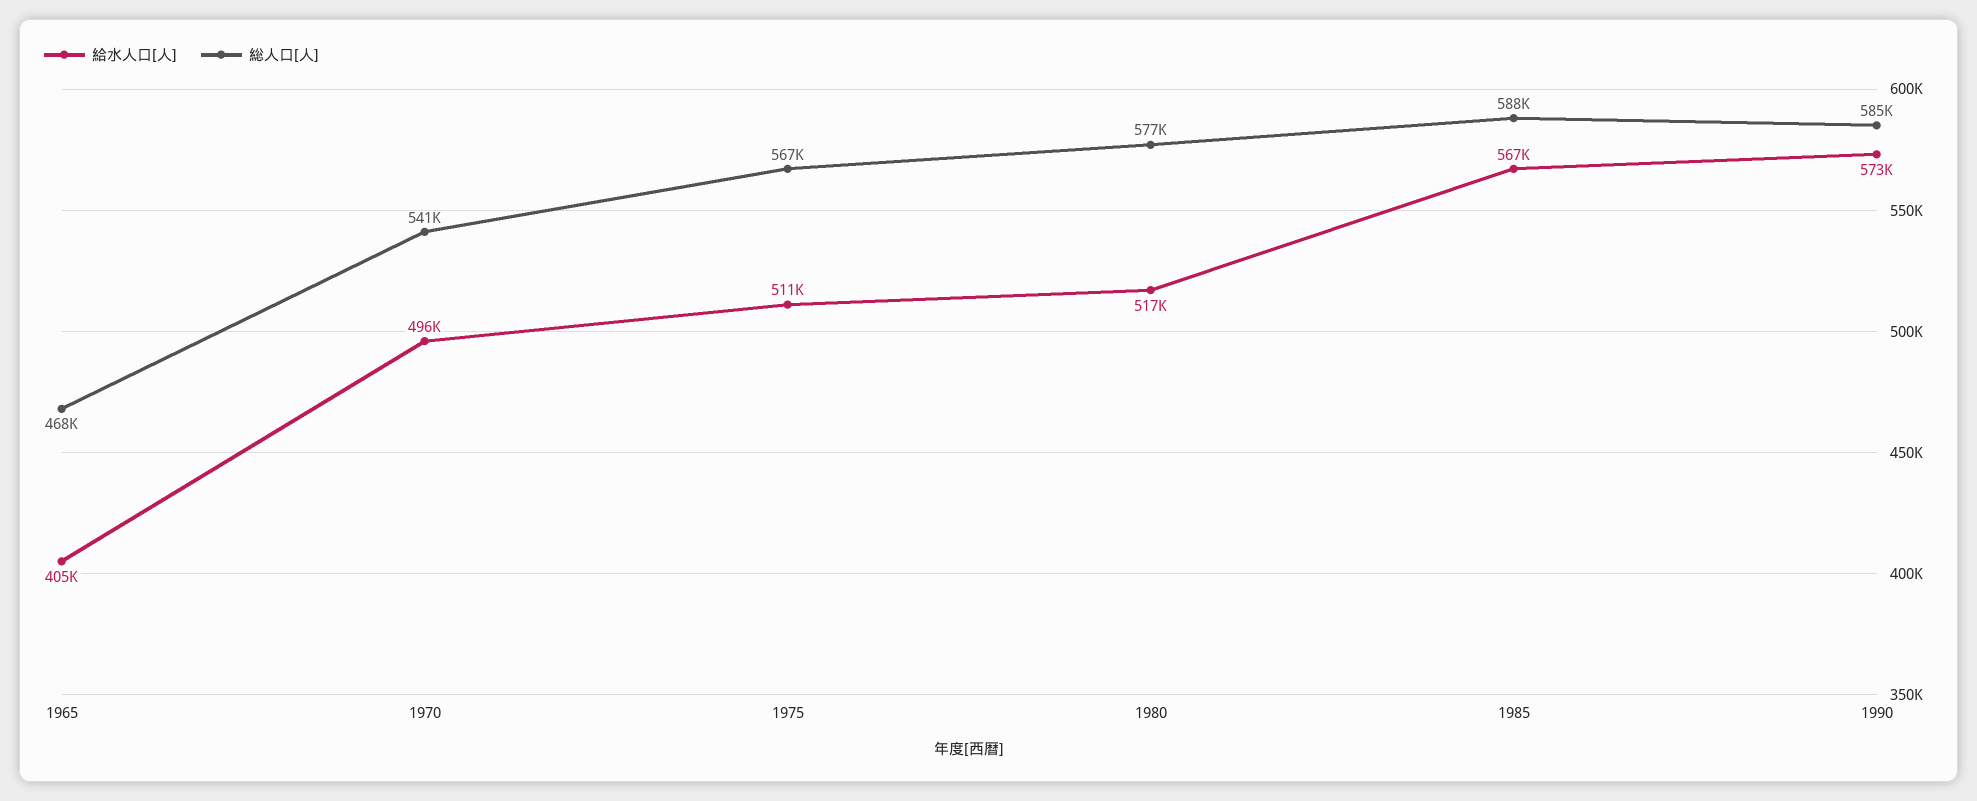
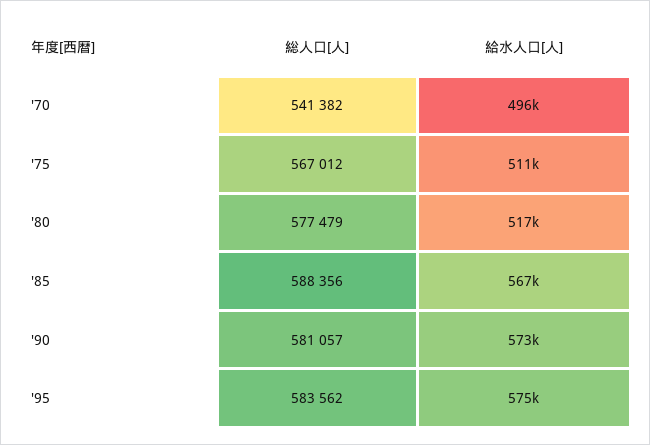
給水人口[人], 1965: 405000 -> none
総人口[人], 1965: 468000 -> none
総人口[人], 1990: 585000 -> 581057
総人口[人], '95: none -> 583562
給水人口[人], '95: none -> 575000

